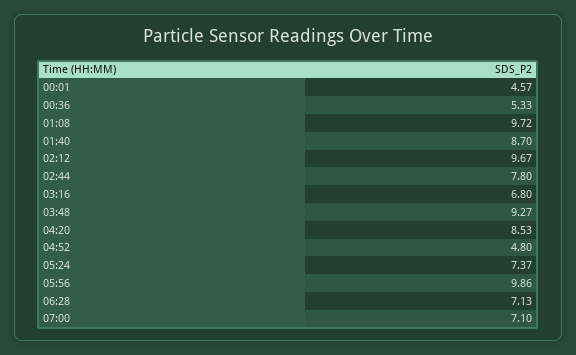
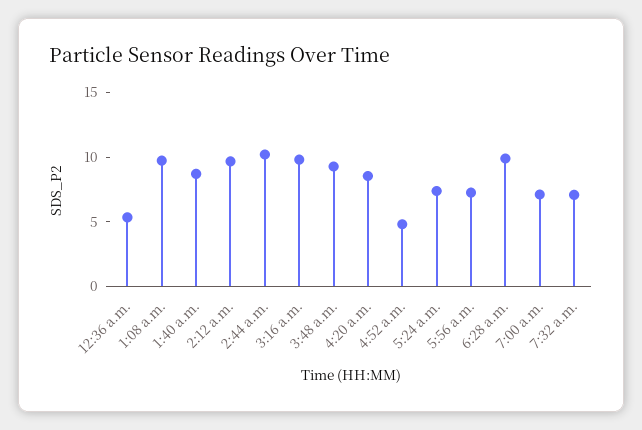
00:01: 4.57 -> none
02:44: 7.8 -> 10
03:16: 6.8 -> 10
05:56: 9.86 -> 7
06:28: 7.13 -> 10
7:32 a.m.: none -> 7

